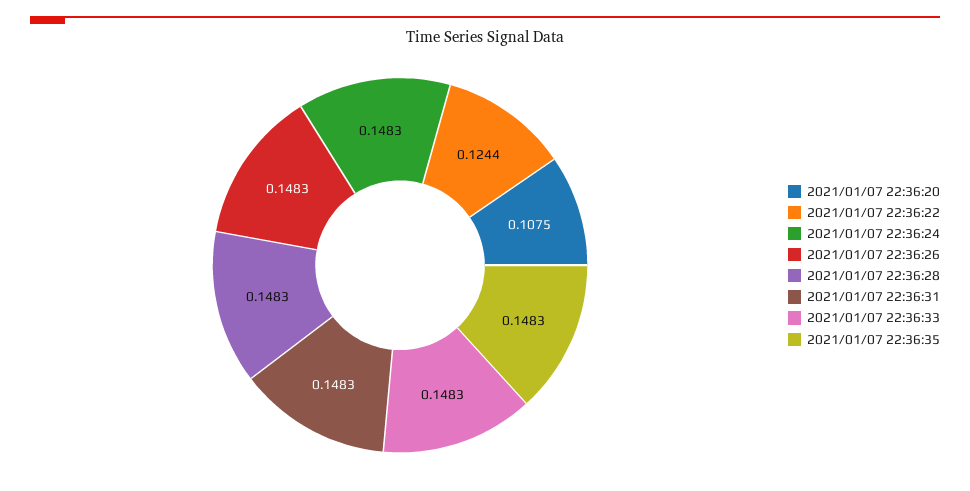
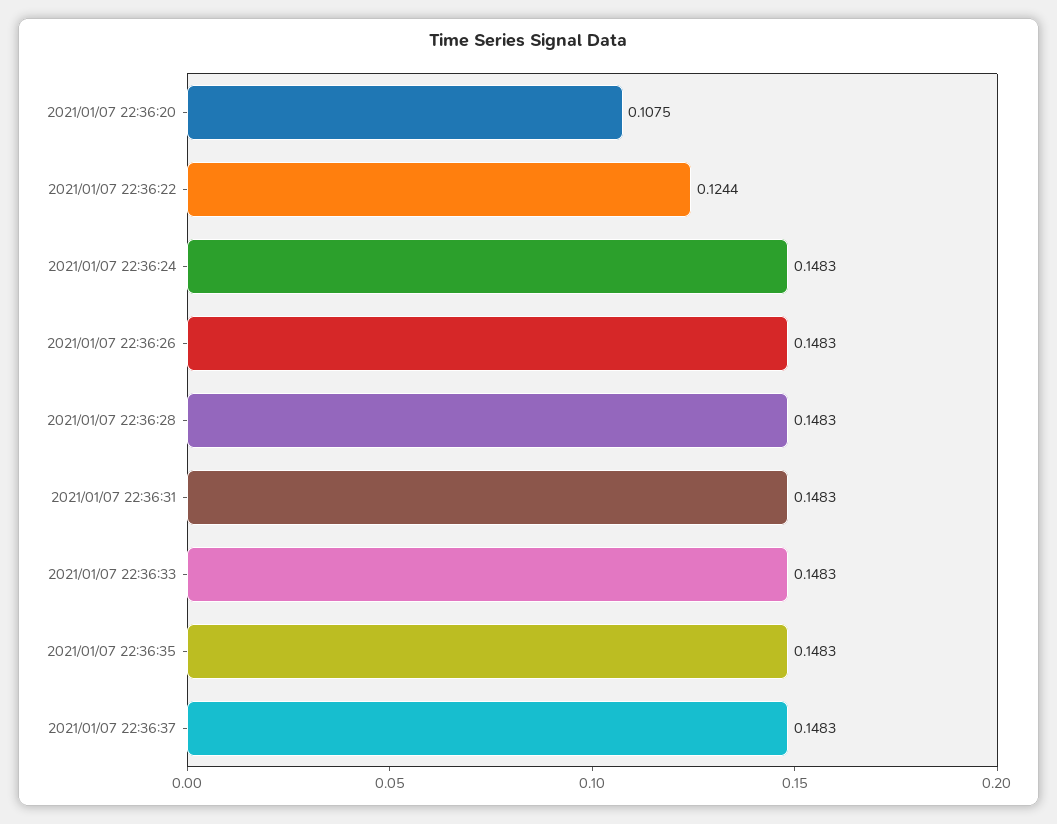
2021/01/07 22:36:37: none -> 0.1483

